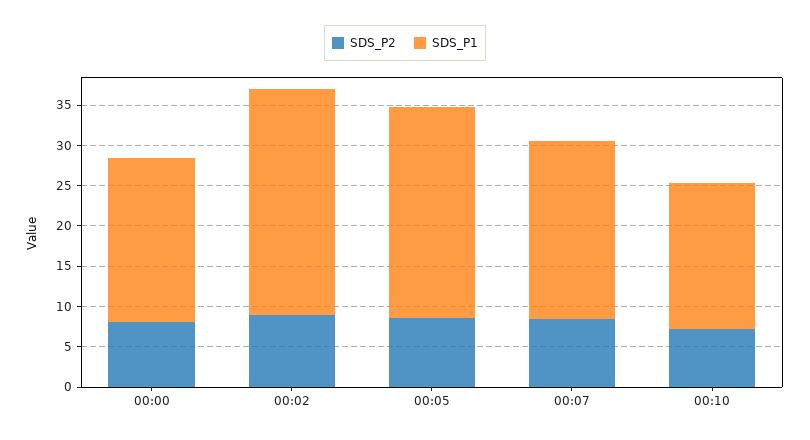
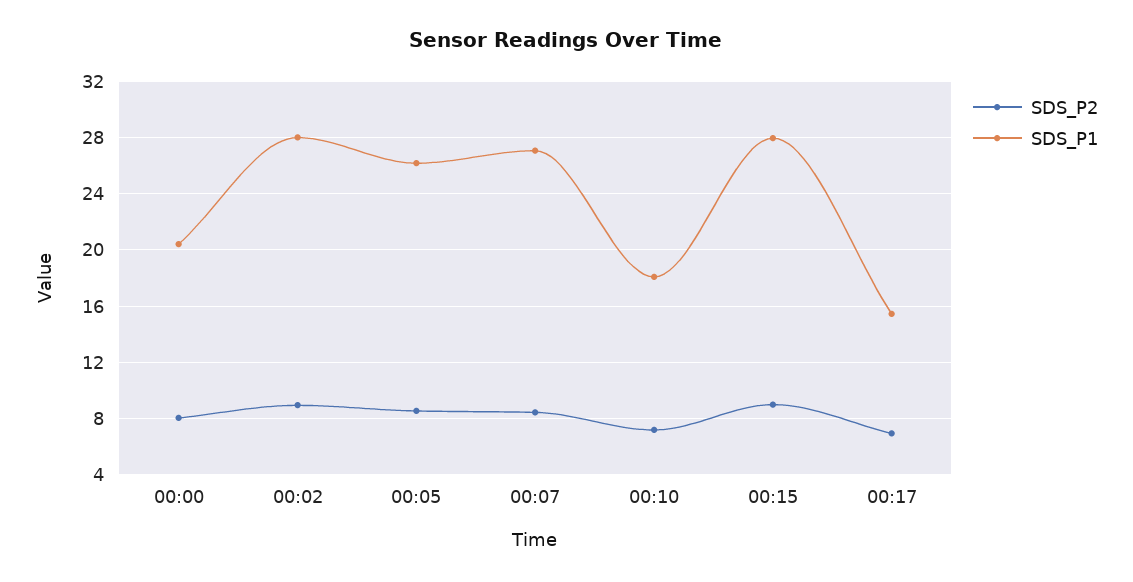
SDS_P1, 00:07: 22 -> 27
SDS_P2, 00:15: none -> 9
SDS_P1, 00:15: none -> 28
SDS_P2, 00:17: none -> 7
SDS_P1, 00:17: none -> 15.5

